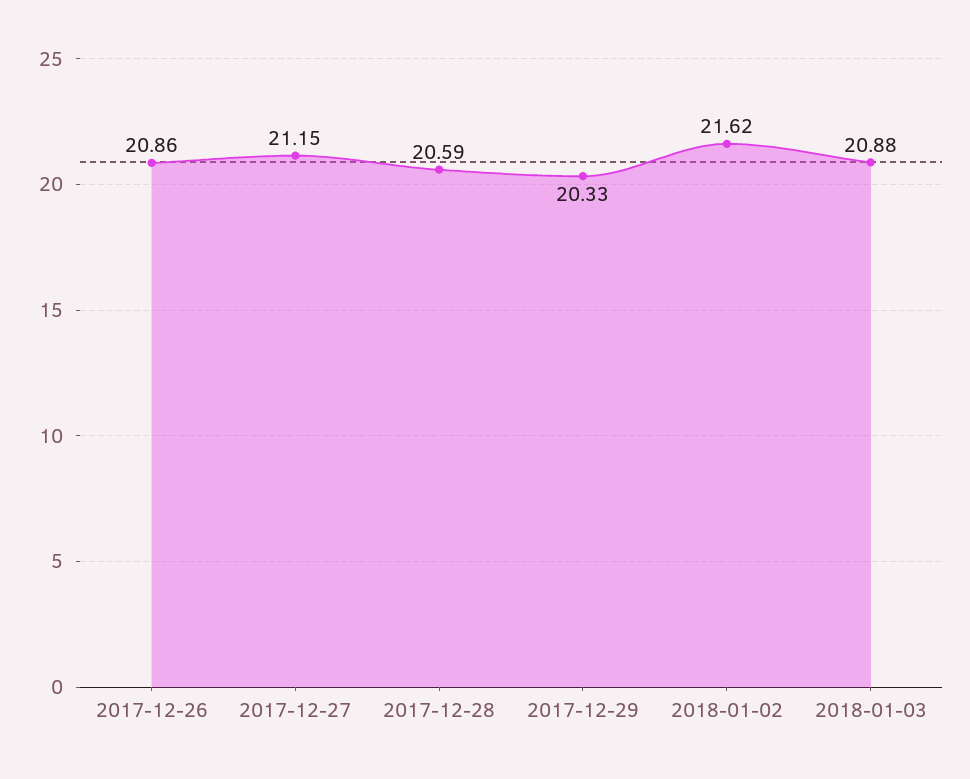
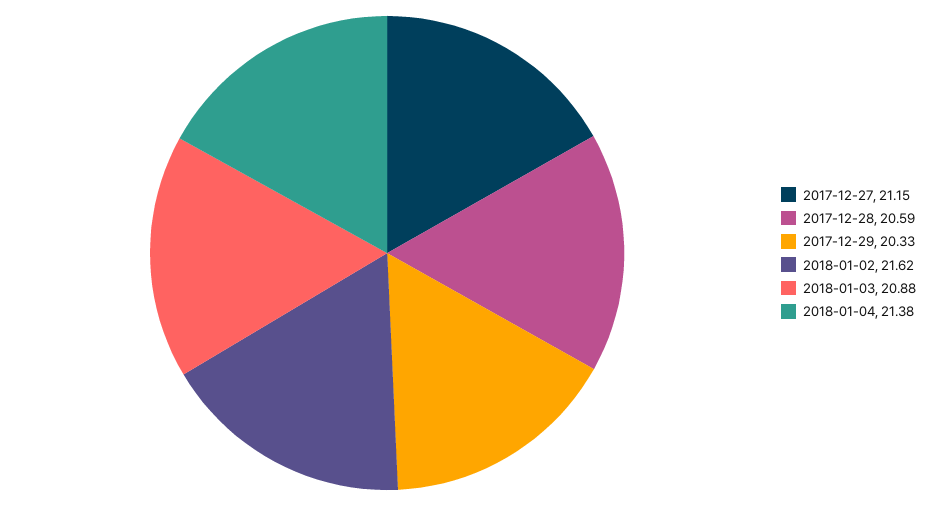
2017-12-26: 20.86 -> none
2018-01-04: none -> 21.38

